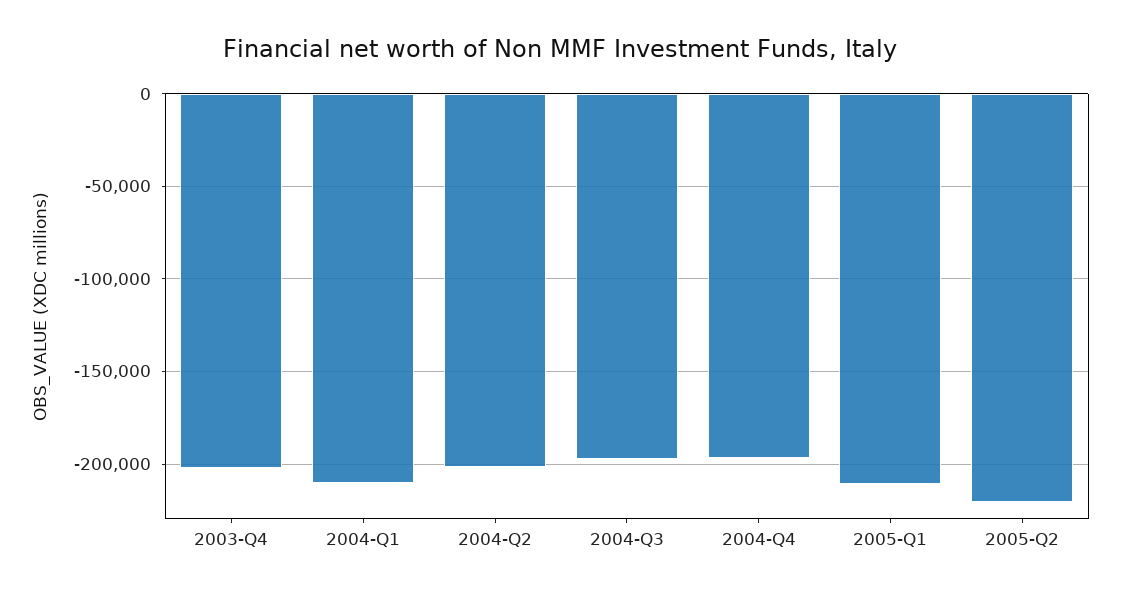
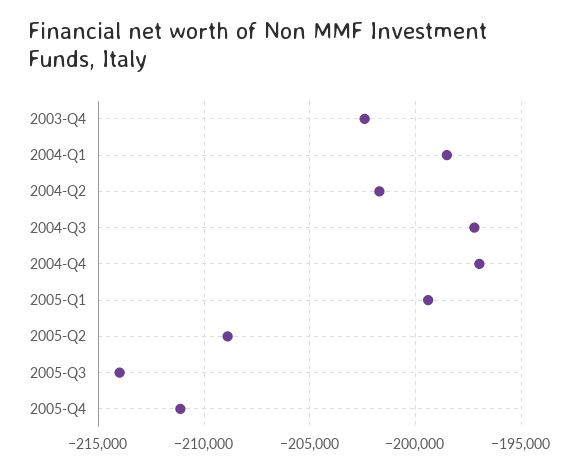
2004-Q1: -210000 -> -198500
2005-Q1: -210000 -> -199500
2005-Q2: -220000 -> -209000
2005-Q3: none -> -214000
2005-Q4: none -> -211000

